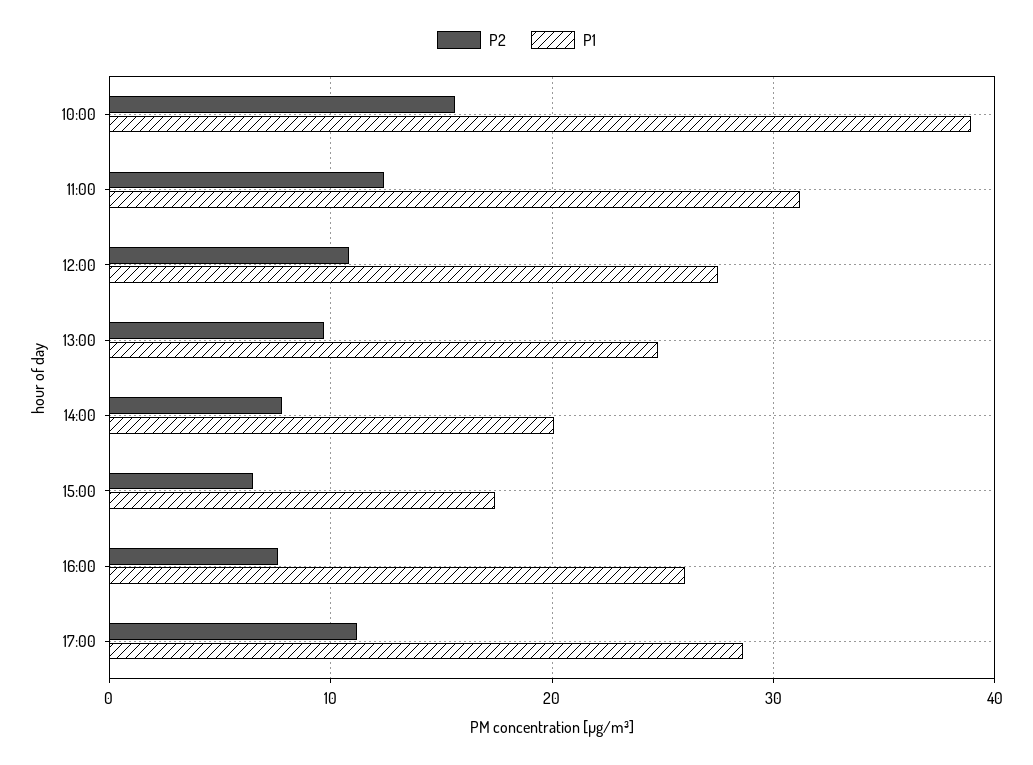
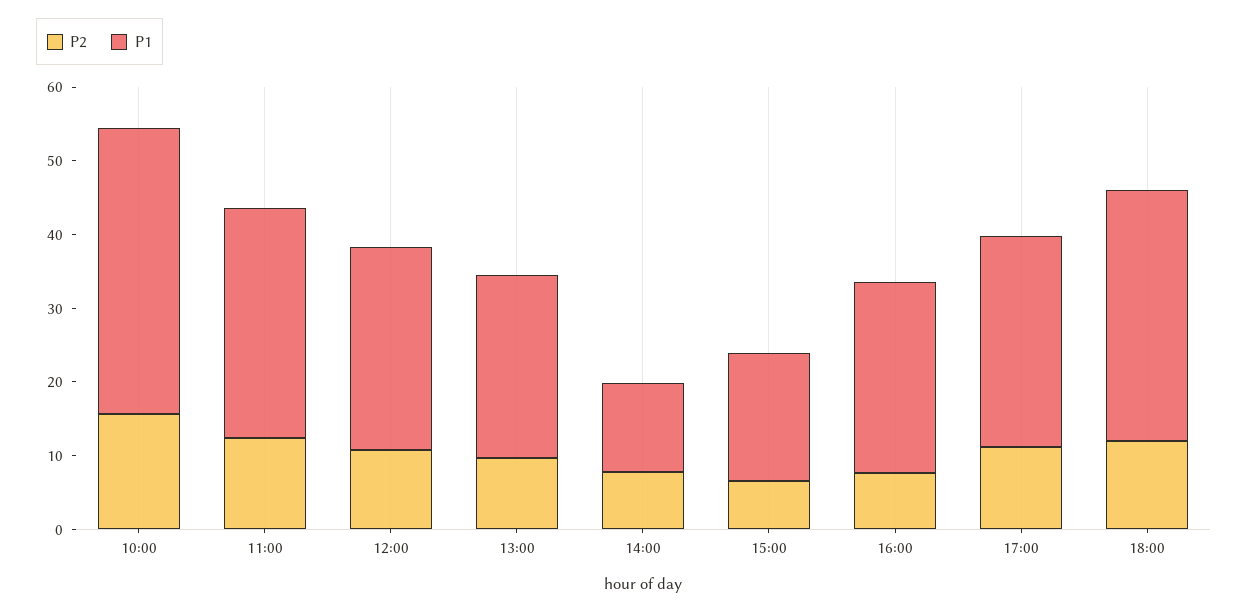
P1, 14:00: 20 -> 12
P2, 18:00: none -> 12
P1, 18:00: none -> 34

